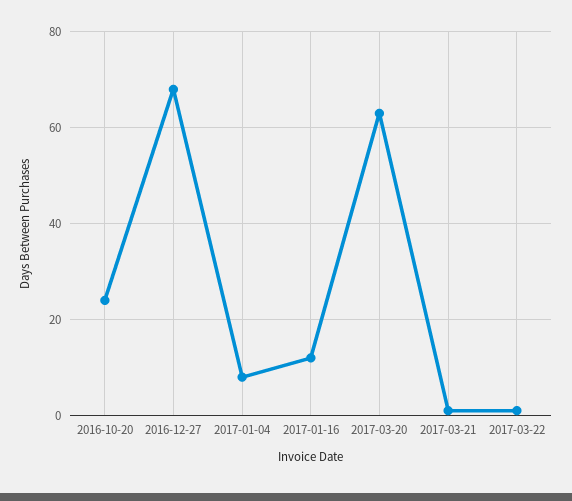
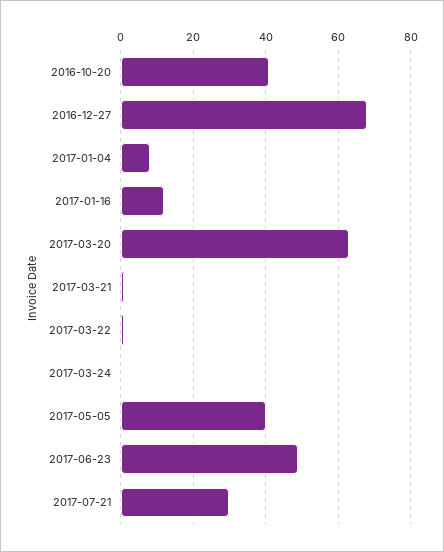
2016-10-20: 25 -> 40
2017-03-24: none -> 0
2017-05-05: none -> 40
2017-06-23: none -> 50
2017-07-21: none -> 30

